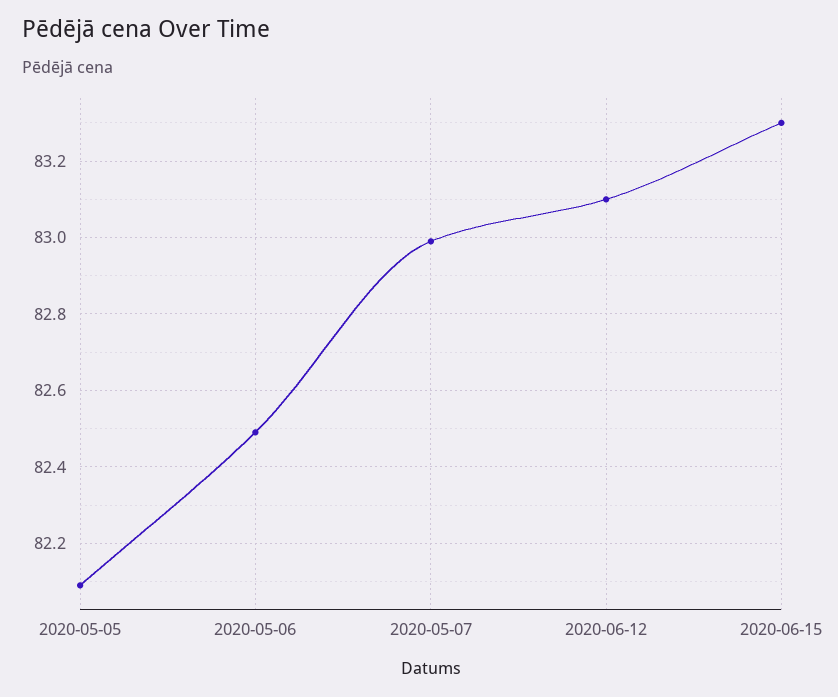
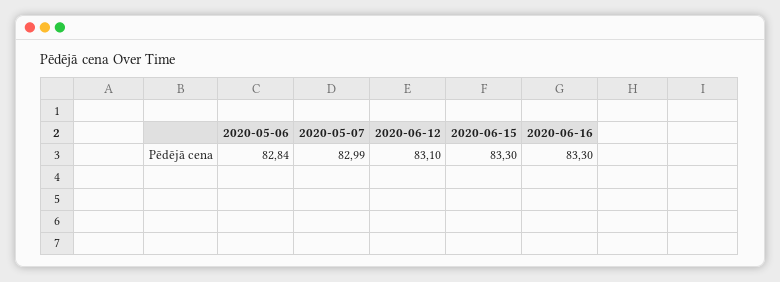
2020-05-05: 82.1 -> none
2020-05-06: 82.5 -> 82.84
2020-06-16: none -> 83.3

